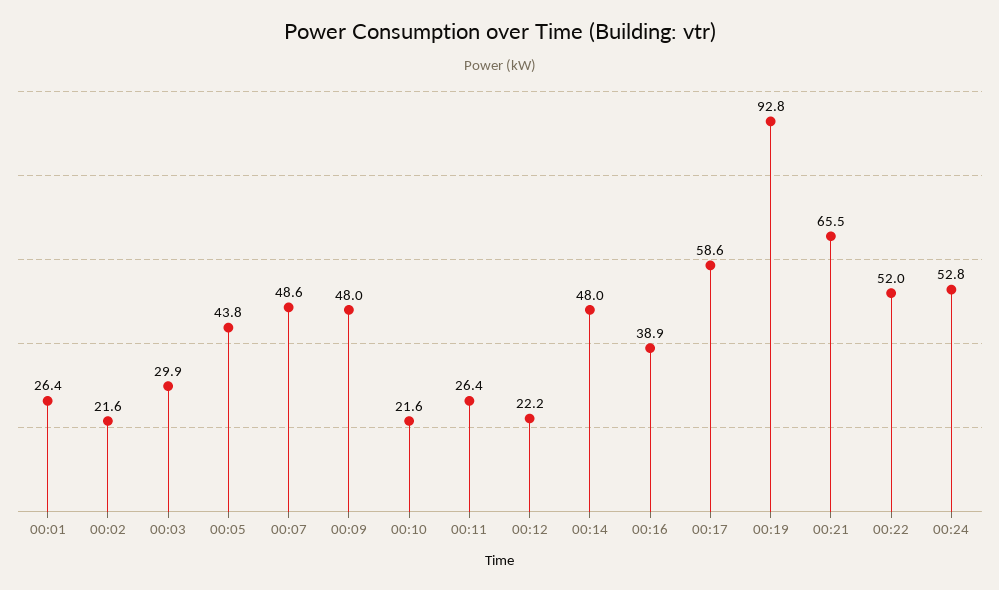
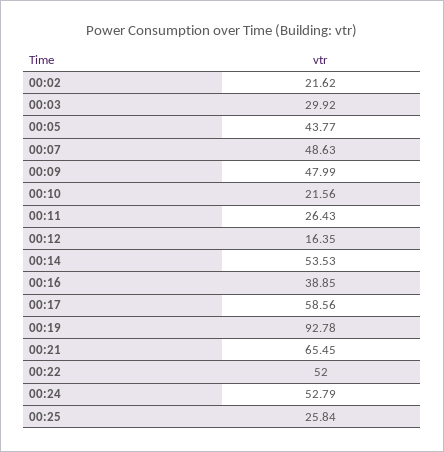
00:01: 26.4 -> none
00:12: 22.2 -> 16.35
00:14: 48 -> 53.53
00:25: none -> 25.84

